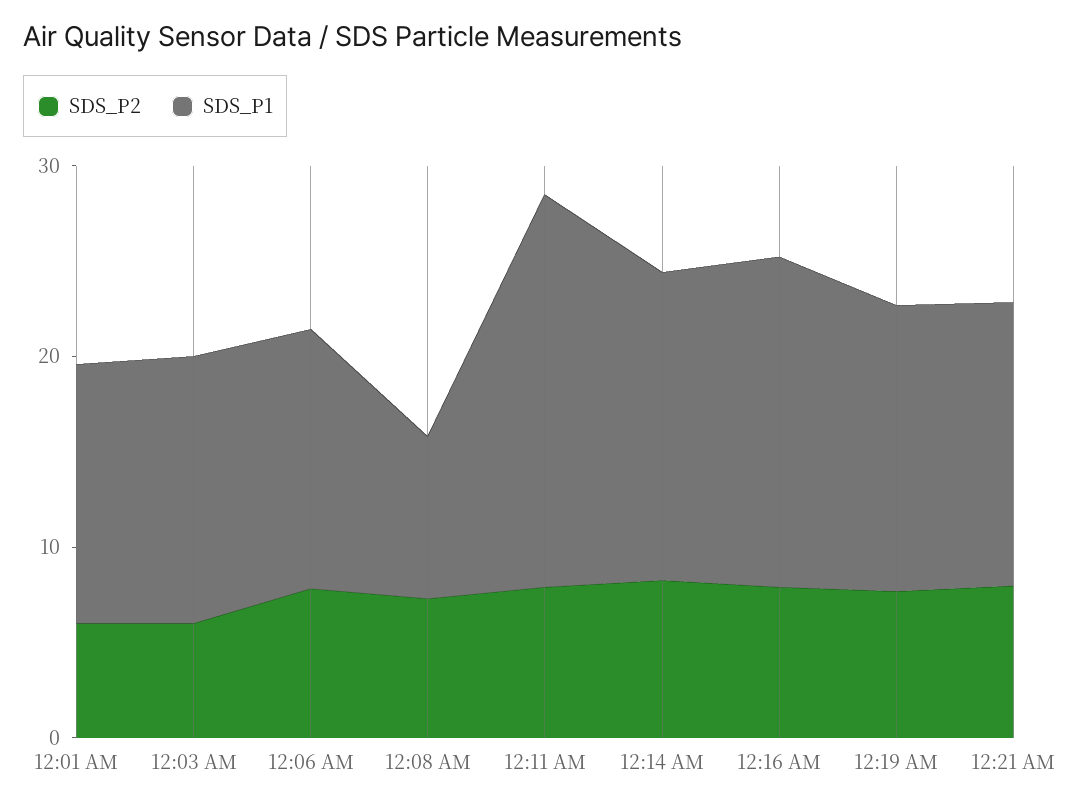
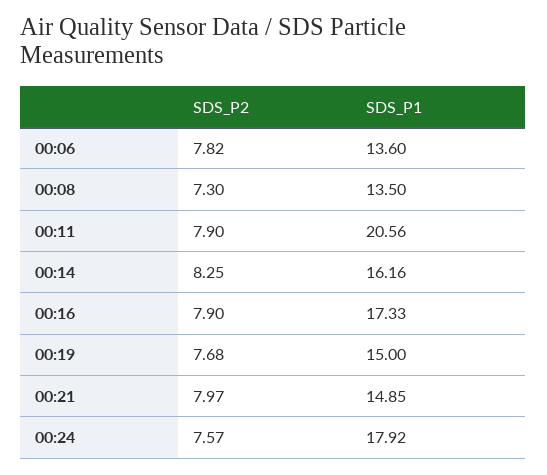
SDS_P2, 12:01 AM: 6 -> none
SDS_P1, 12:01 AM: 14 -> none
SDS_P2, 12:03 AM: 6 -> none
SDS_P1, 12:03 AM: 14 -> none
SDS_P1, 12:08 AM: 8 -> 13.5
SDS_P2, 00:24: none -> 7.57
SDS_P1, 00:24: none -> 17.92

